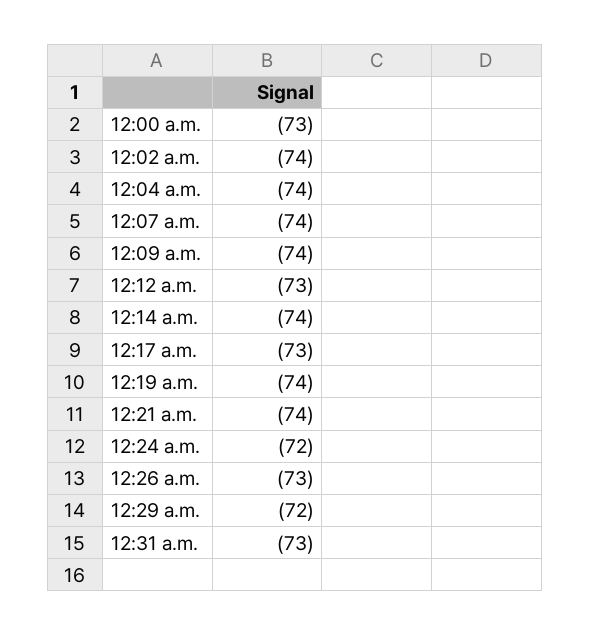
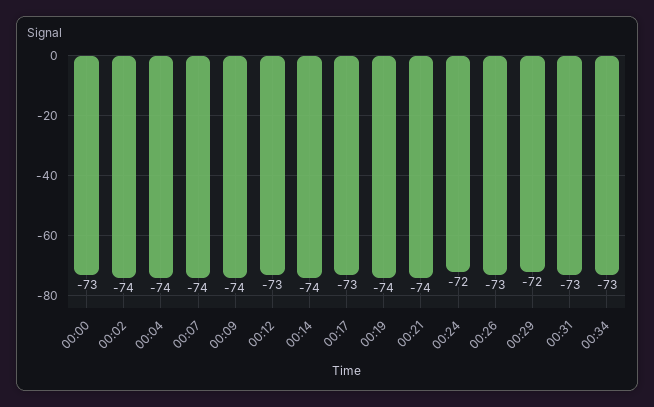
00:34: none -> -73

